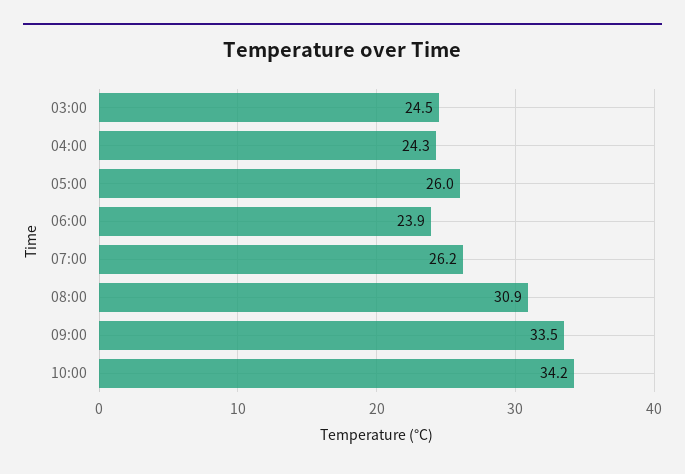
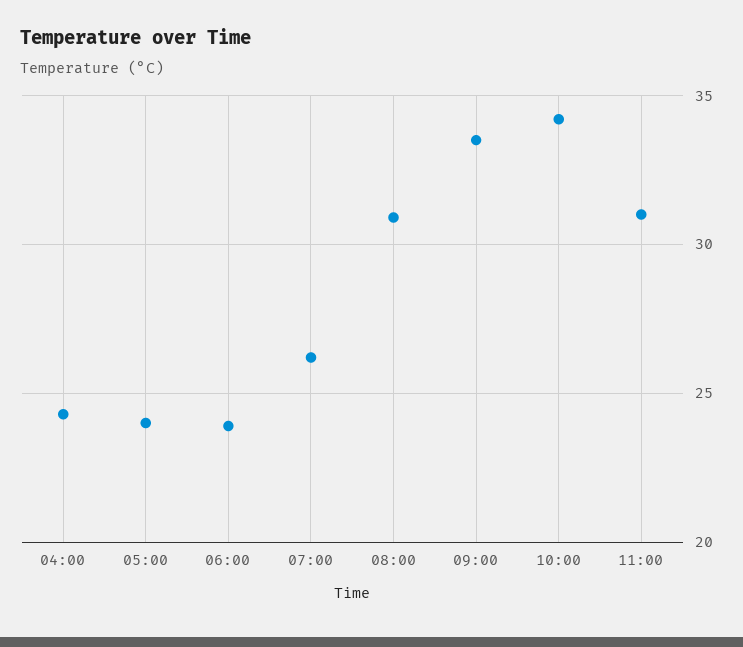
03:00: 24.5 -> none
05:00: 26 -> 24
11:00: none -> 31

